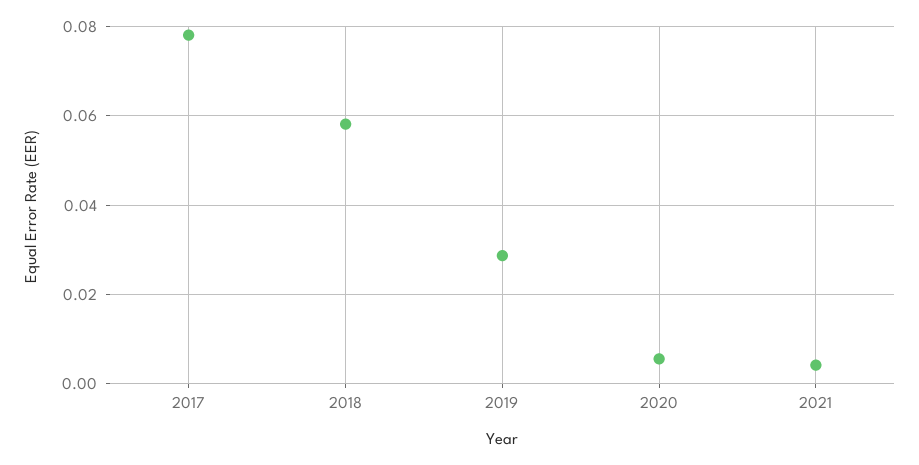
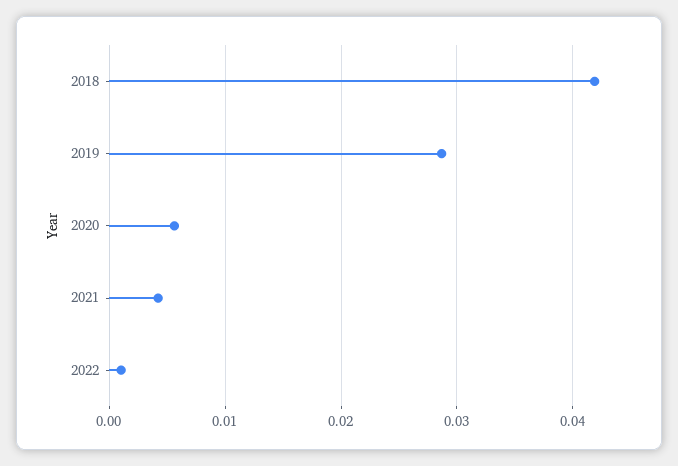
2017: 0.078 -> none
2018: 0.058 -> 0.042
2022: none -> 0.001

